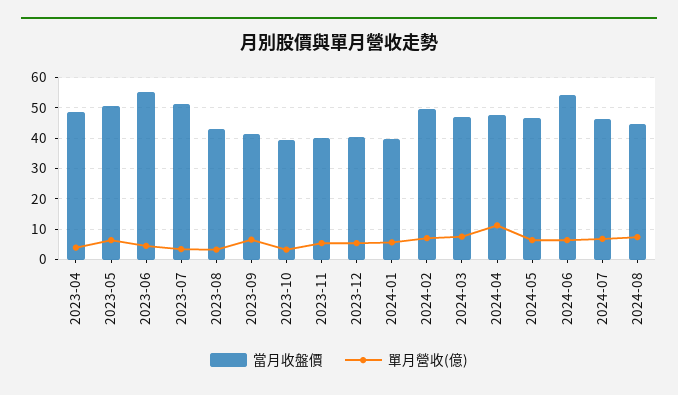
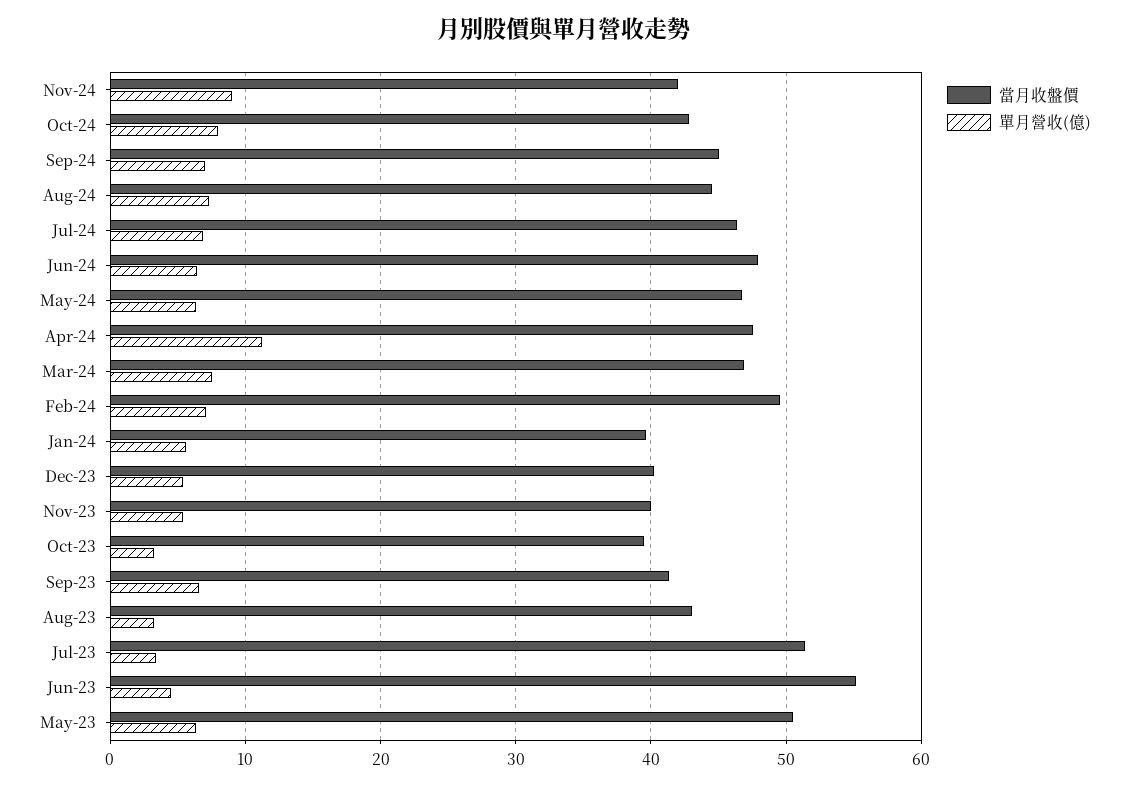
當月收盤價, 2023-04: 48 -> none
單月營收(億), 2023-04: 4 -> none
當月收盤價, 2024-06: 54 -> 48
當月收盤價, Nov-24: none -> 42
單月營收(億), Nov-24: none -> 9
當月收盤價, Oct-24: none -> 43
單月營收(億), Oct-24: none -> 8
當月收盤價, Sep-24: none -> 45
單月營收(億), Sep-24: none -> 7

